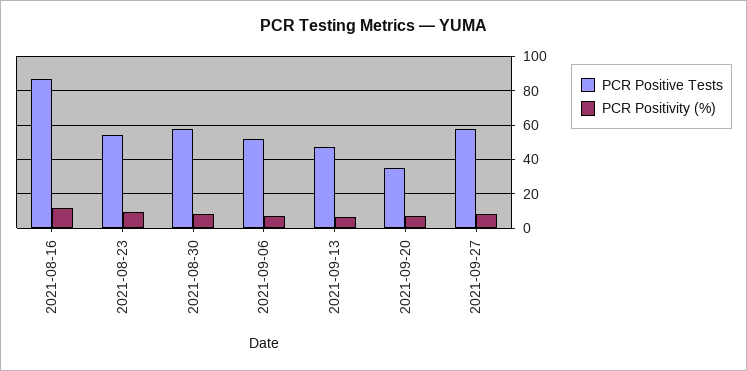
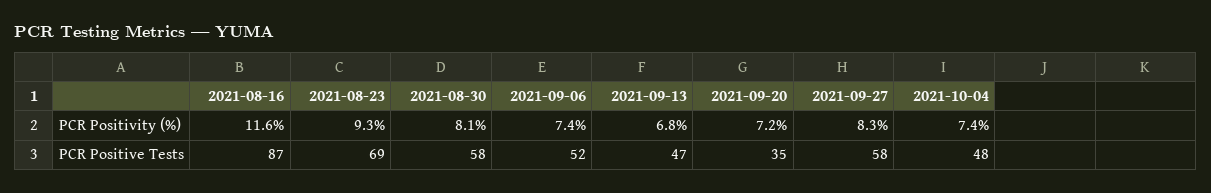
PCR Positive Tests, 2021-08-23: 55 -> 69
PCR Positivity (%), 2021-10-04: none -> 7.4
PCR Positive Tests, 2021-10-04: none -> 48

